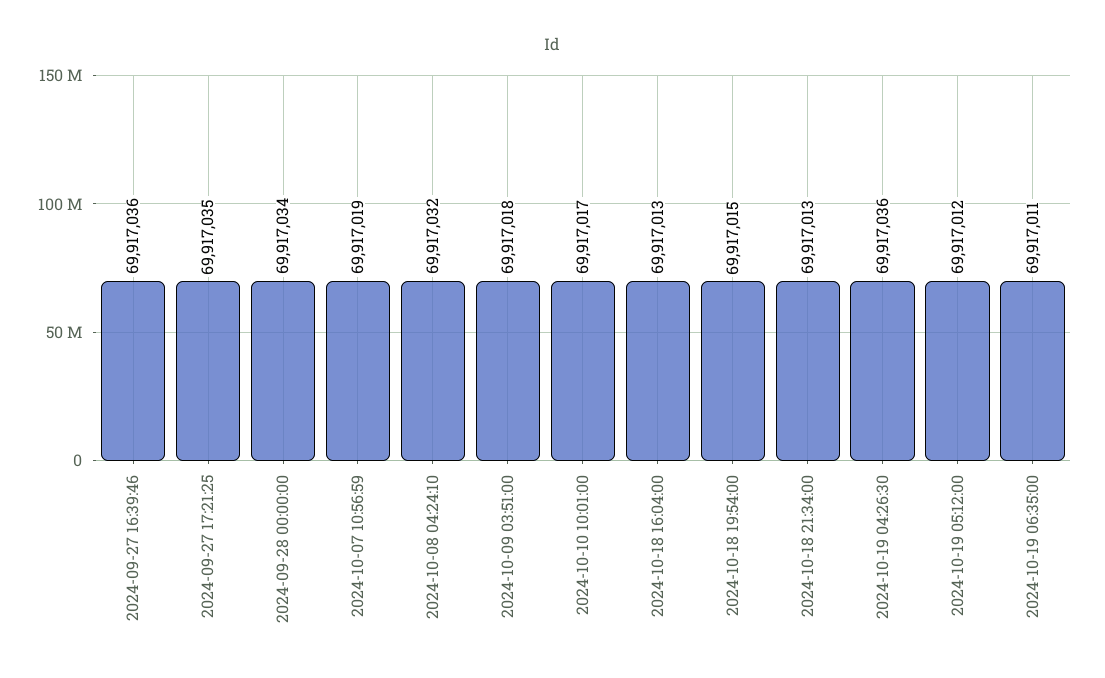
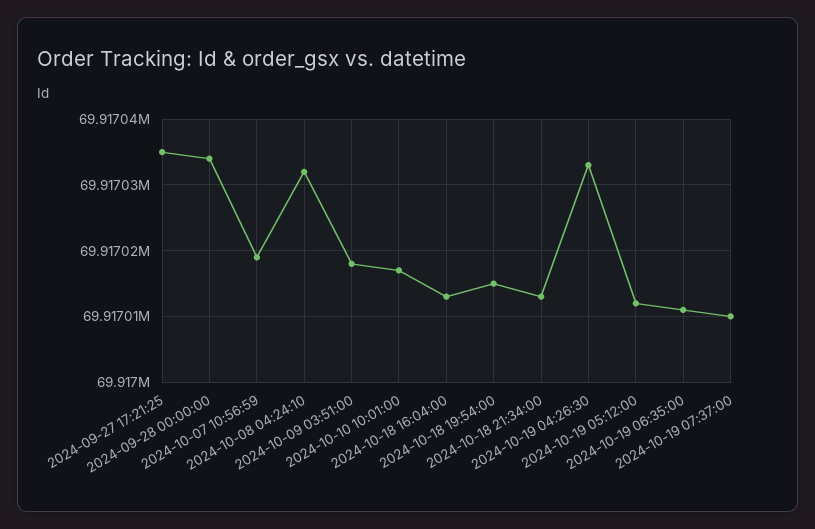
2024-09-27 16:39:46: 69917036 -> none
2024-10-19 04:26:30: 69917036 -> 69917033
2024-10-19 07:37:00: none -> 69917010

